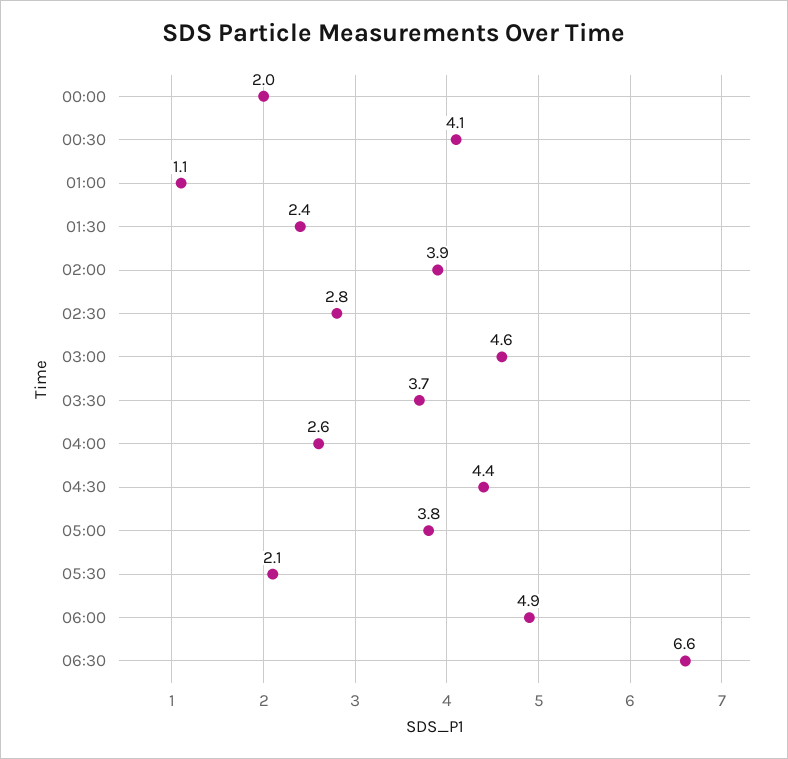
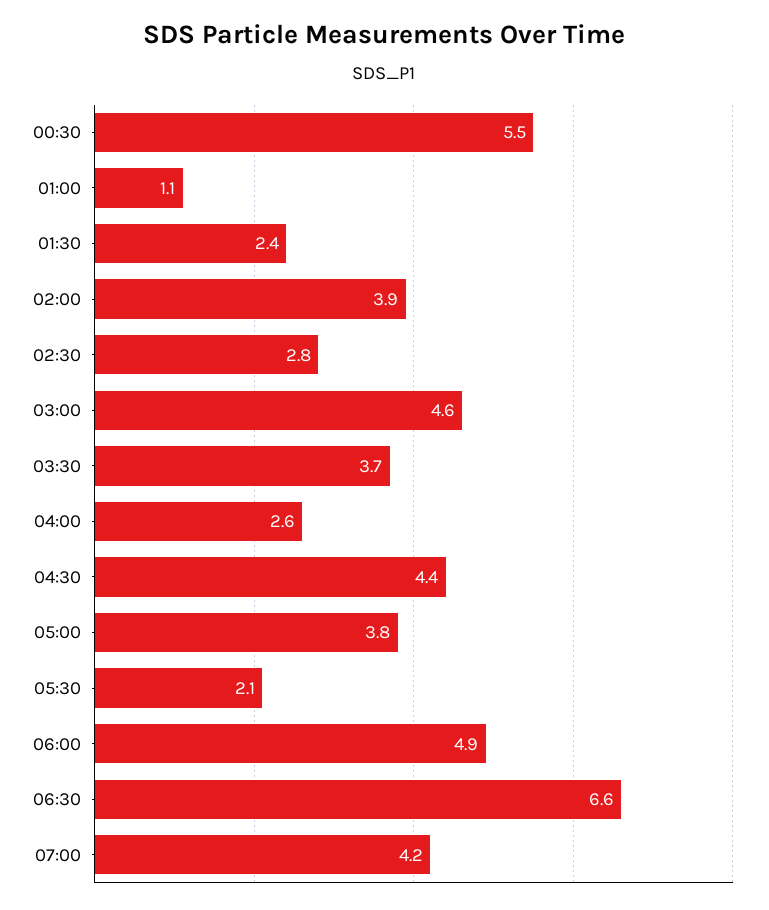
00:00: 2 -> none
00:30: 4.1 -> 5.5
07:00: none -> 4.2

